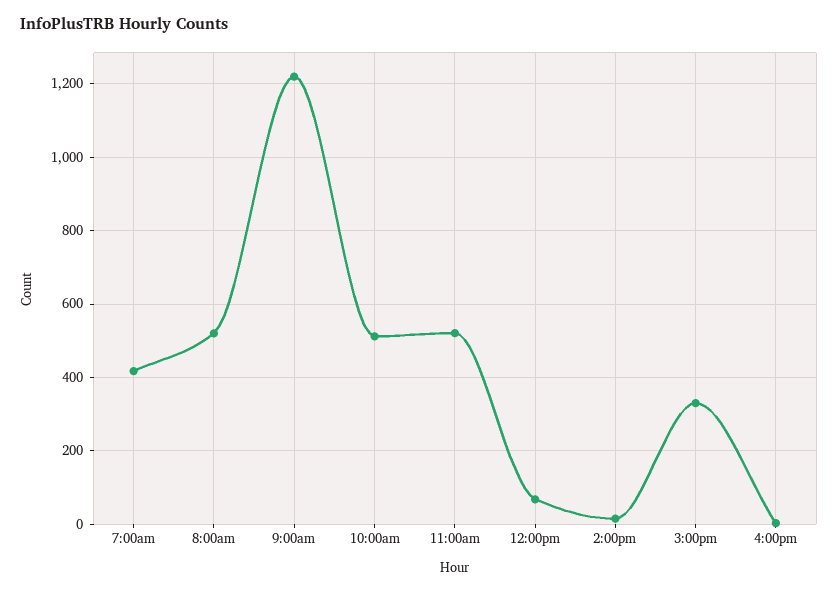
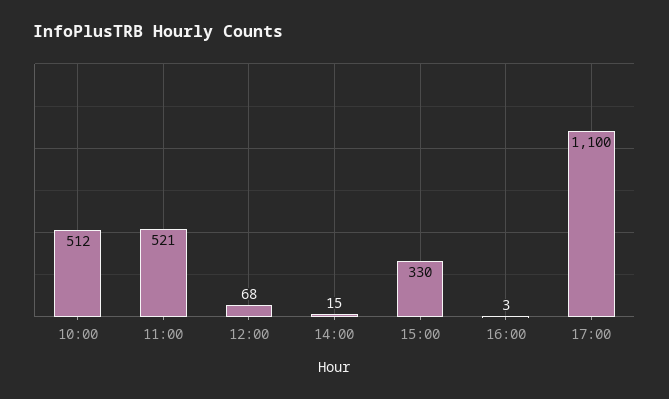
7:00am: 420 -> none
8:00am: 520 -> none
9:00am: 1220 -> none
17:00: none -> 1100

